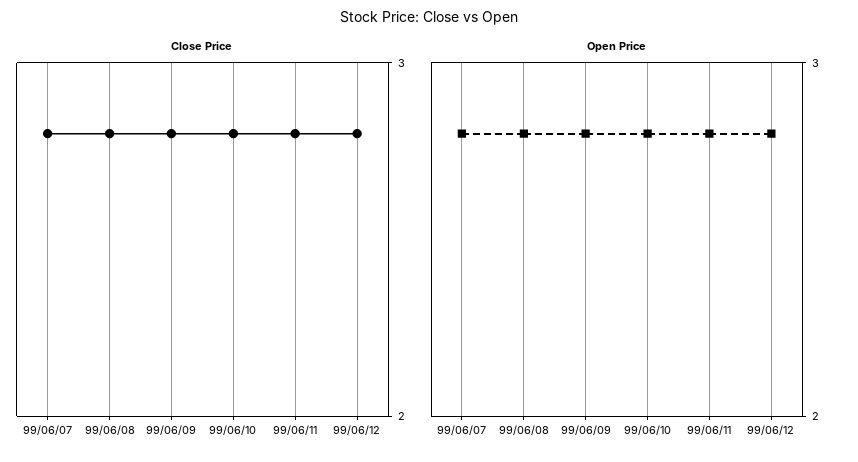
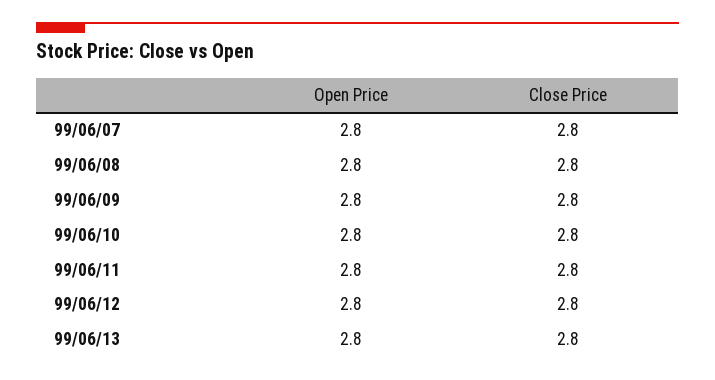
Open Price, 99/06/13: none -> 2.8
Close Price, 99/06/13: none -> 2.8

